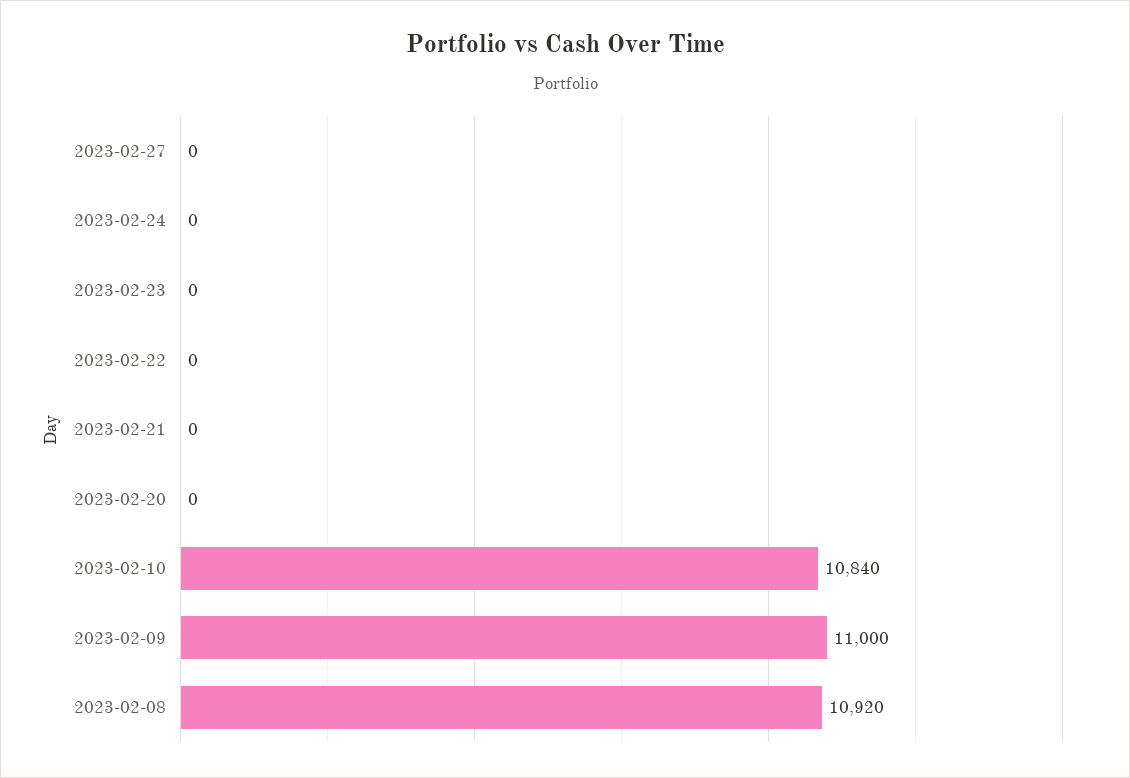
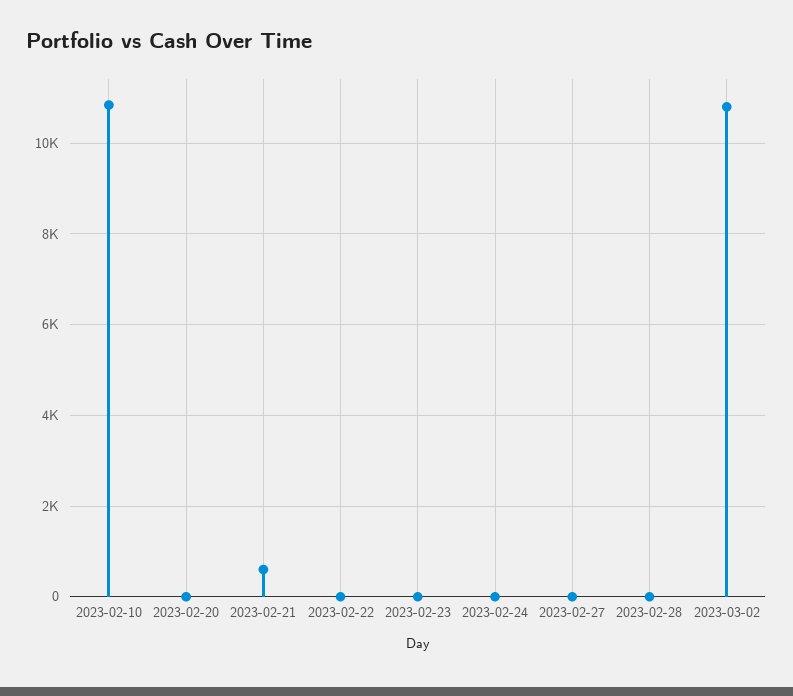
2023-02-21: 0 -> 600
2023-02-09: 11000 -> none
2023-02-08: 10920 -> none
2023-02-28: none -> 0
2023-03-02: none -> 10800

